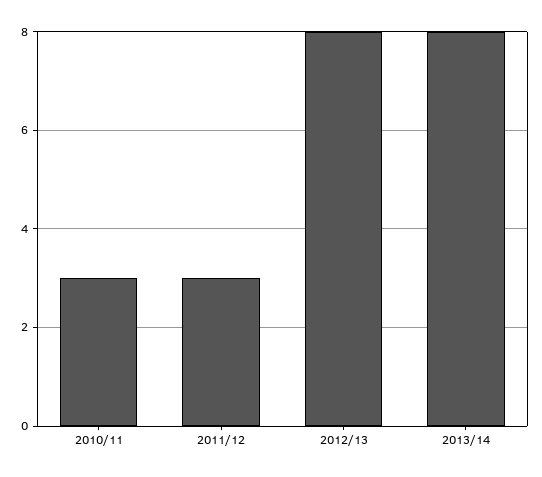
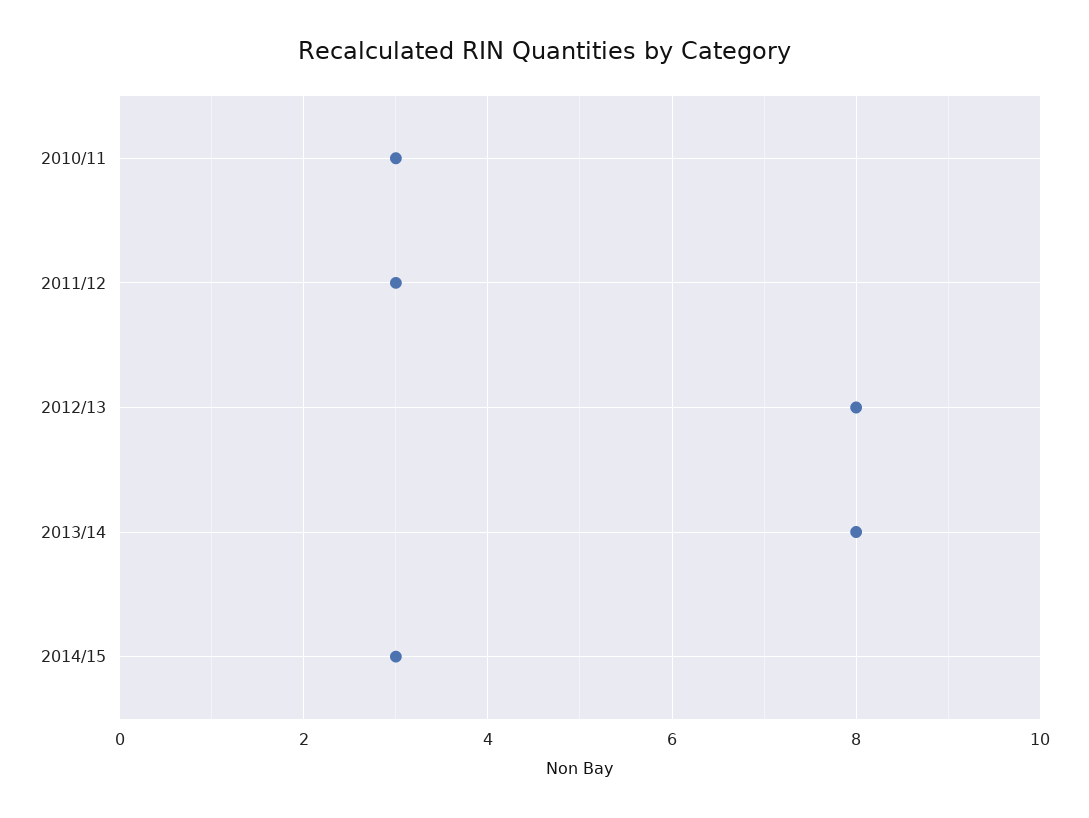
2014/15: none -> 3

